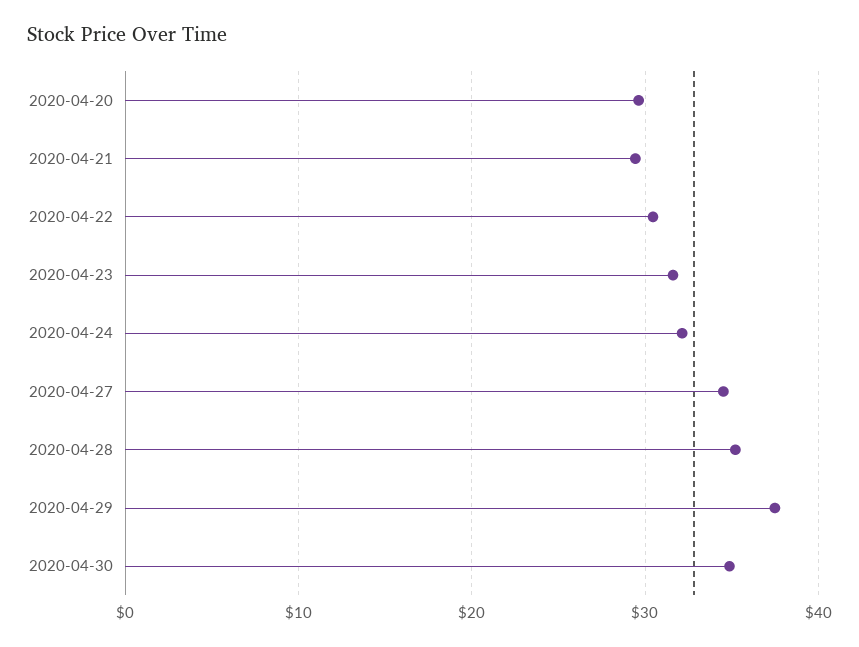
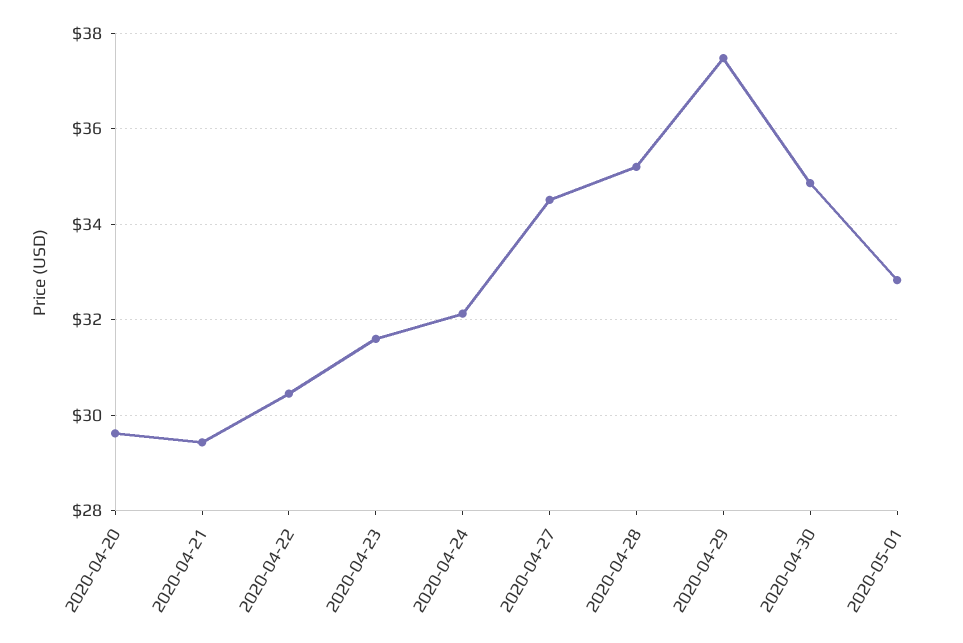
2020-05-01: none -> 32.8

